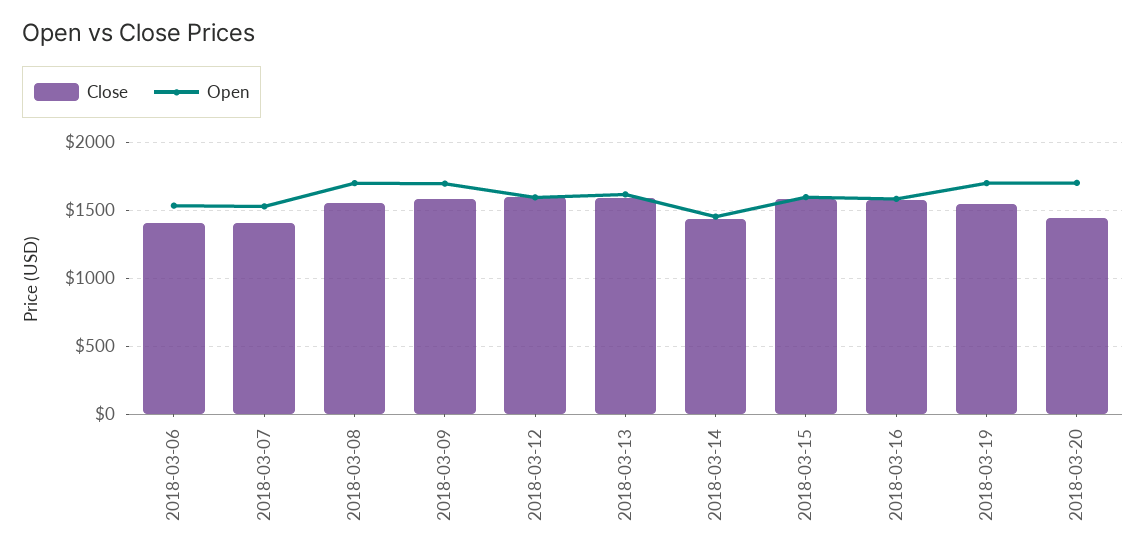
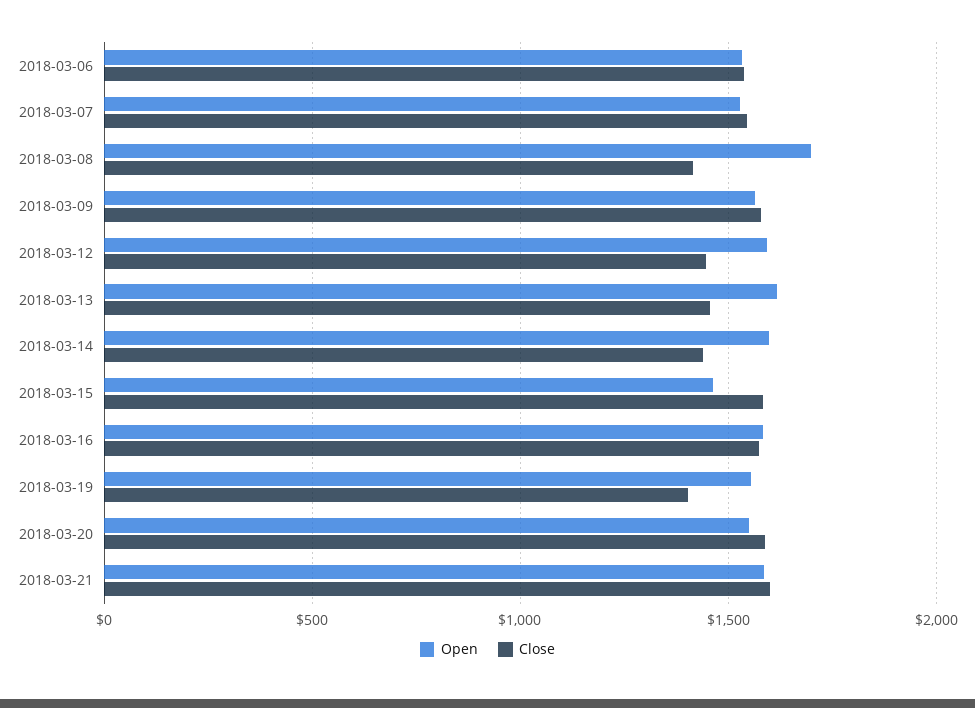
Close, 2018-03-06: 1400 -> 1550
Close, 2018-03-07: 1400 -> 1550
Close, 2018-03-08: 1550 -> 1400
Open, 2018-03-09: 1700 -> 1550
Close, 2018-03-12: 1600 -> 1450
Close, 2018-03-13: 1600 -> 1450
Open, 2018-03-14: 1450 -> 1600
Open, 2018-03-15: 1600 -> 1450
Close, 2018-03-19: 1550 -> 1400
Open, 2018-03-19: 1700 -> 1550
Close, 2018-03-20: 1450 -> 1600
Open, 2018-03-20: 1700 -> 1550
Open, 2018-03-21: none -> 1600
Close, 2018-03-21: none -> 1600

